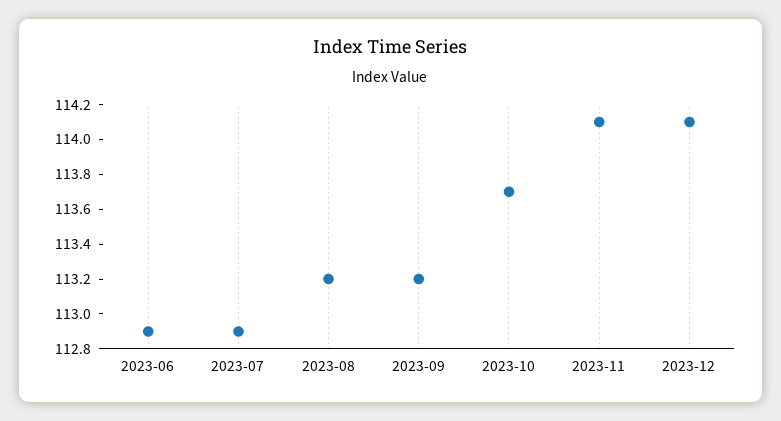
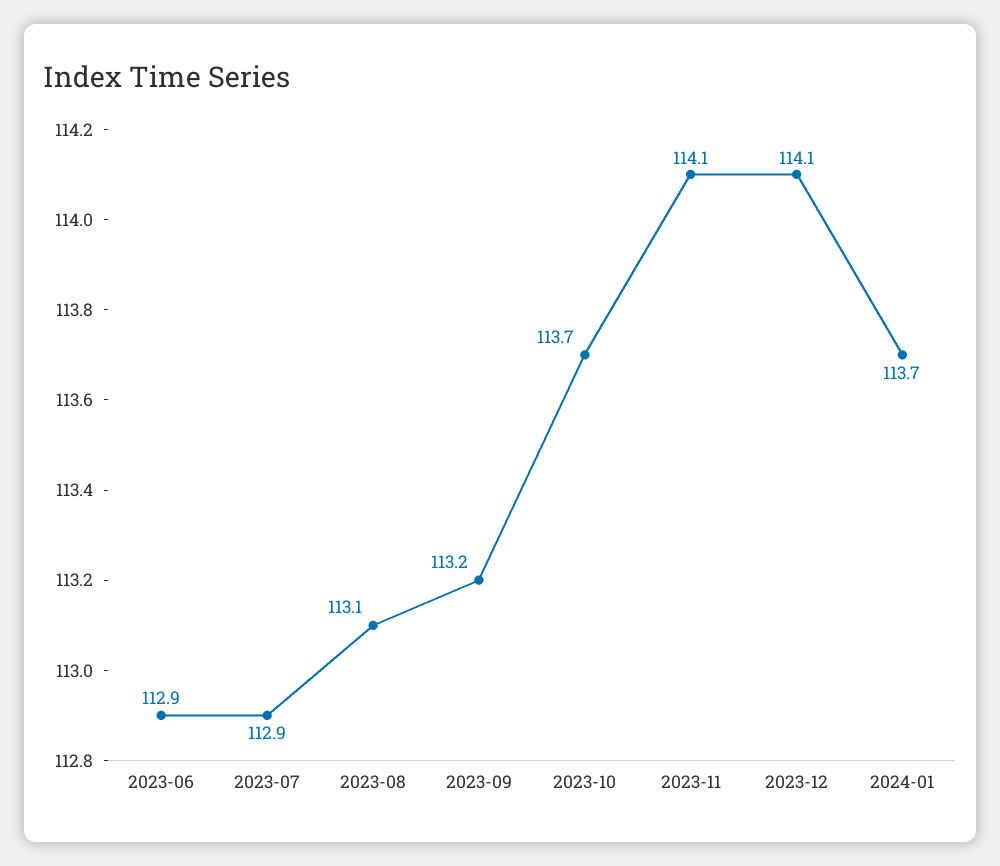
2023-08: 113.2 -> 113.1
2024-01: none -> 113.7

